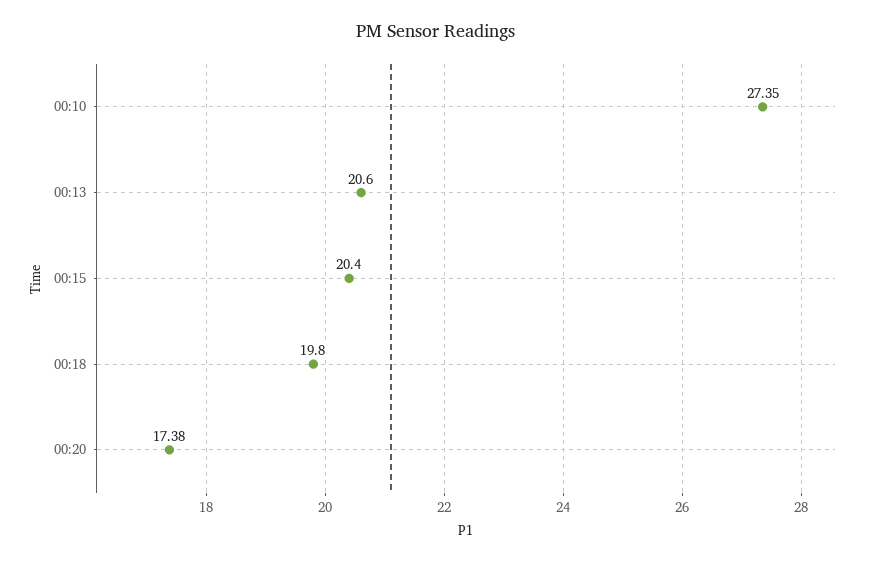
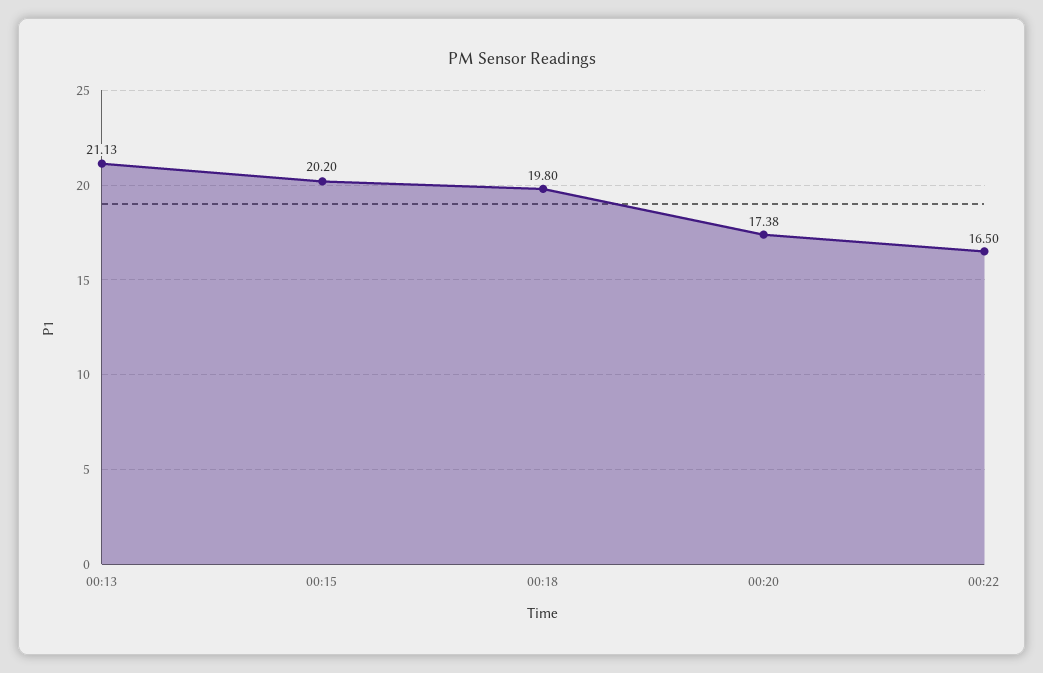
00:10: 27.35 -> none
00:13: 20.6 -> 21.13
00:15: 20.4 -> 20.2
00:22: none -> 16.5

